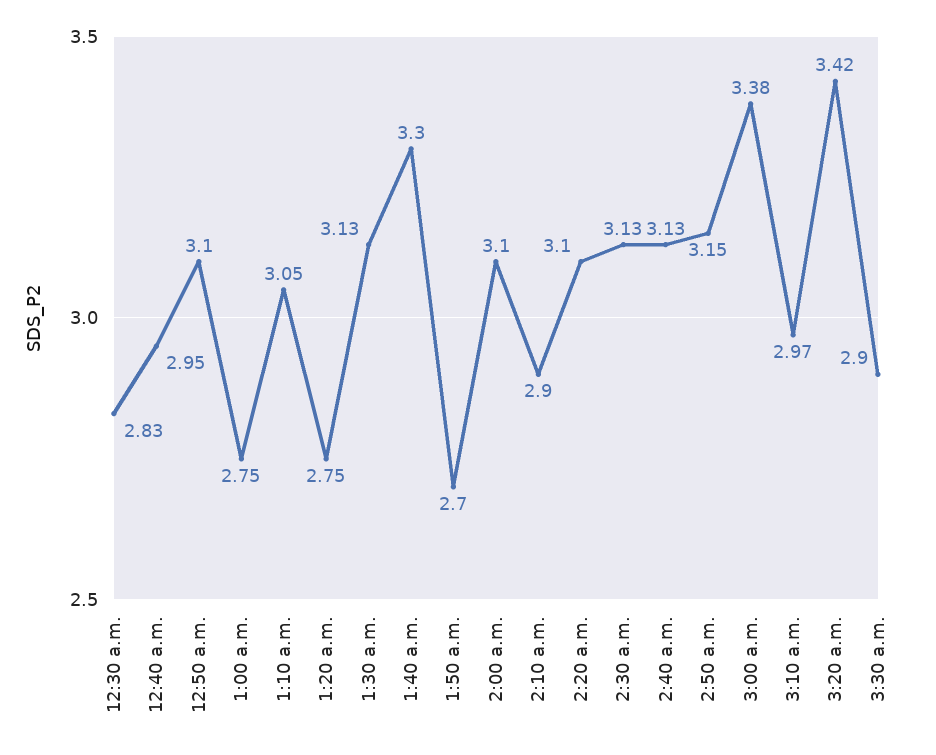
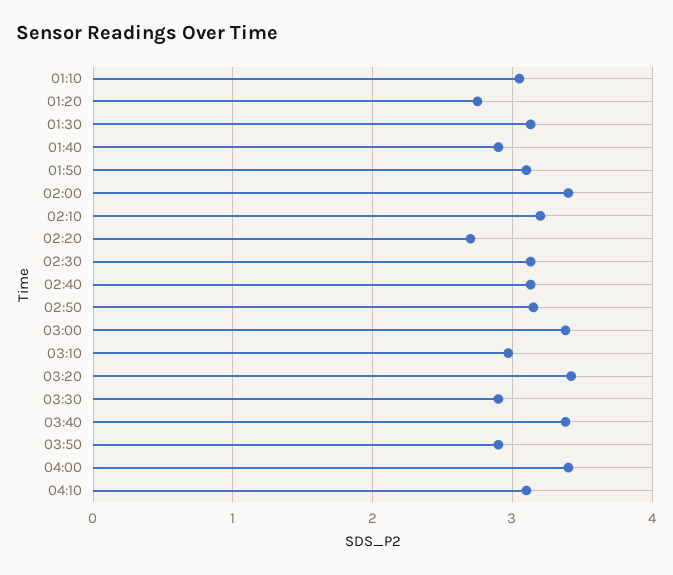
12:30 a.m.: 2.83 -> none
12:40 a.m.: 2.95 -> none
12:50 a.m.: 3.1 -> none
1:00 a.m.: 2.75 -> none
1:40 a.m.: 3.3 -> 2.9
1:50 a.m.: 2.7 -> 3.1
2:00 a.m.: 3.1 -> 3.4
2:10 a.m.: 2.9 -> 3.2
2:20 a.m.: 3.1 -> 2.7
03:40: none -> 3.4
03:50: none -> 2.9
04:00: none -> 3.4
04:10: none -> 3.1

